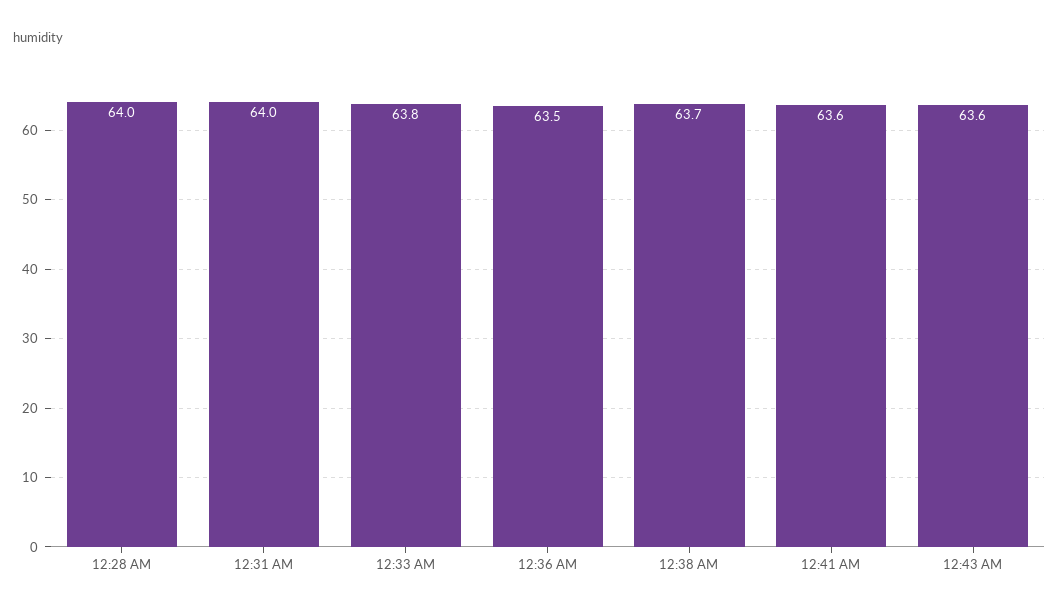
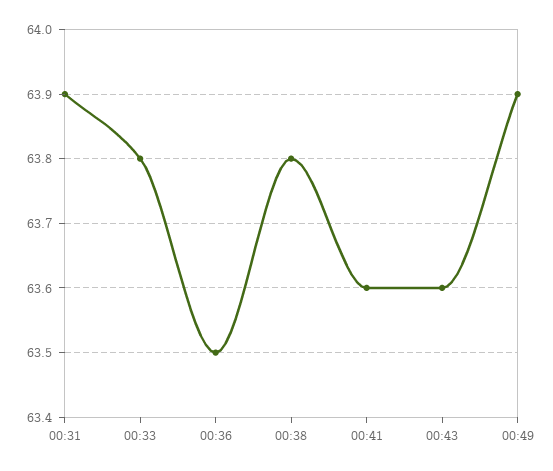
12:28 AM: 64 -> none
12:31 AM: 64 -> 63.9
12:38 AM: 63.7 -> 63.8
00:49: none -> 63.9

